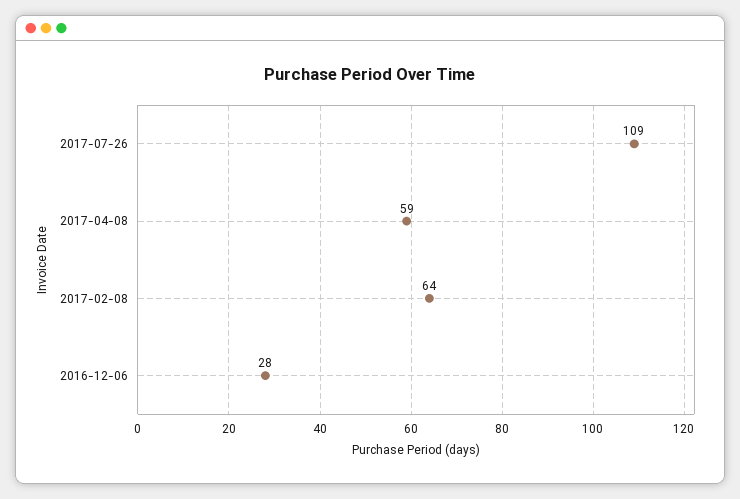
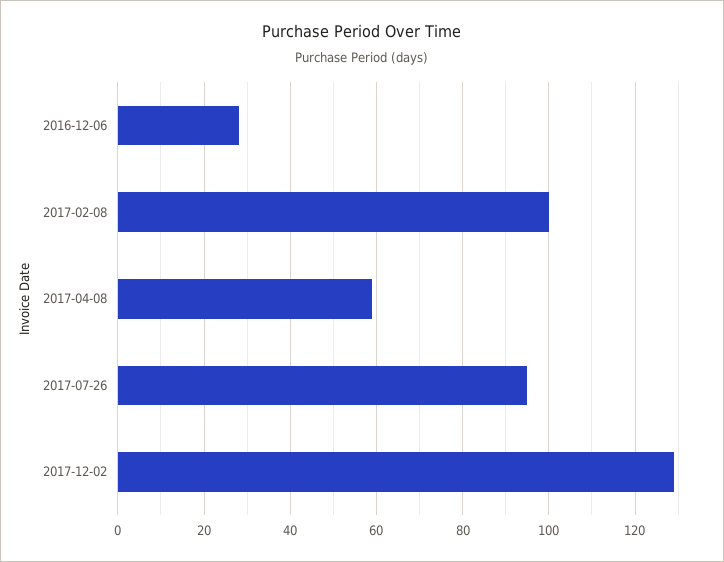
2017-07-26: 109 -> 95
2017-02-08: 64 -> 100
2017-12-02: none -> 130

